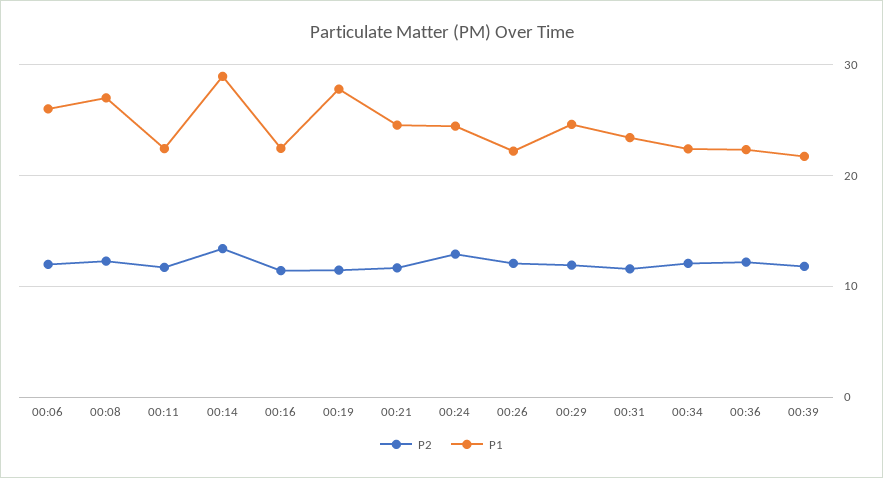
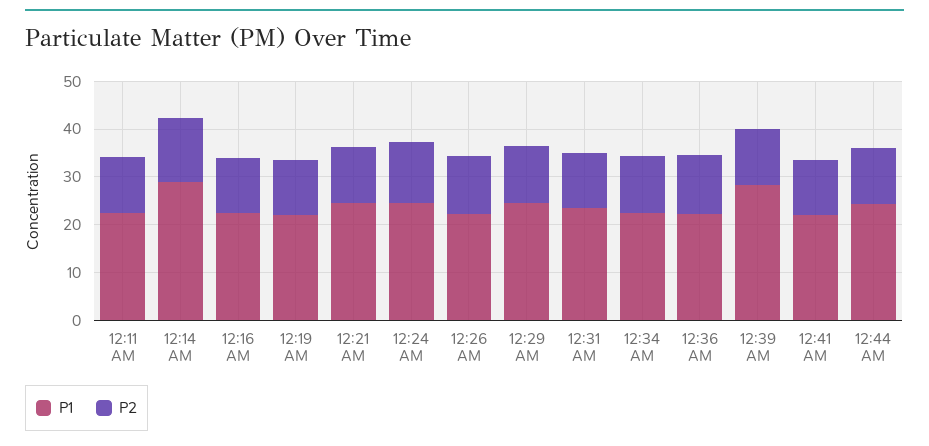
P2, 00:06: 12 -> none
P1, 00:06: 26 -> none
P2, 00:08: 12 -> none
P1, 00:08: 27 -> none
P1, 00:19: 28 -> 22
P1, 00:39: 22 -> 28
P1, 12:41 AM: none -> 22
P2, 12:41 AM: none -> 12
P1, 12:44 AM: none -> 24
P2, 12:44 AM: none -> 12

